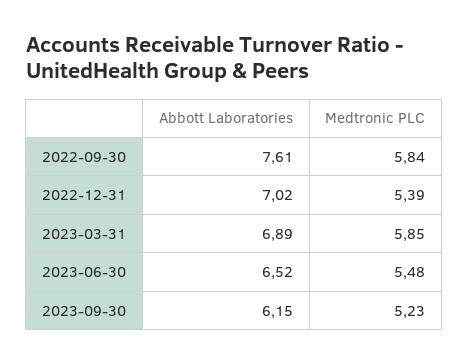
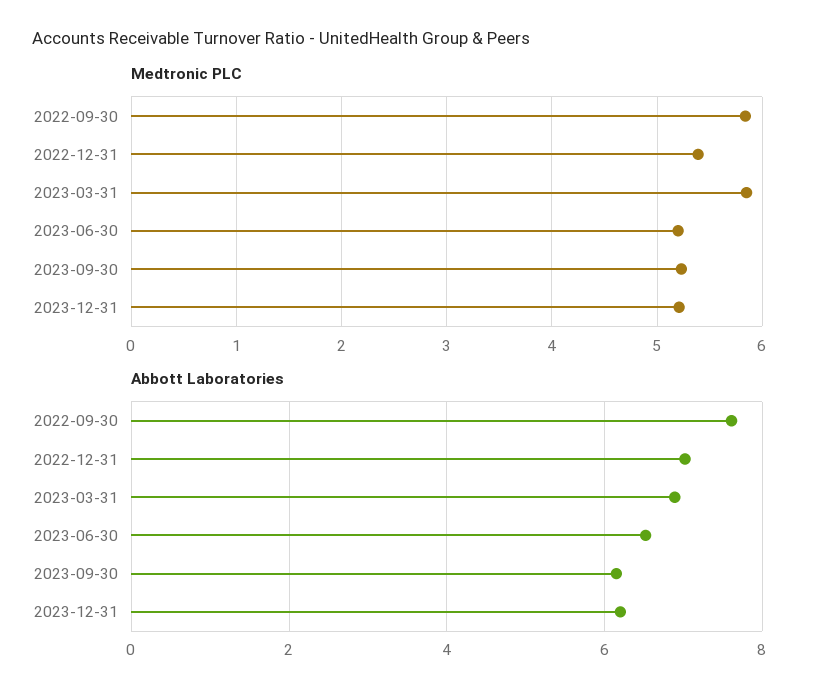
Medtronic PLC, 2023-06-30: 5.48 -> 5.2
Medtronic PLC, 2023-12-31: none -> 5.2
Abbott Laboratories, 2023-12-31: none -> 6.2

